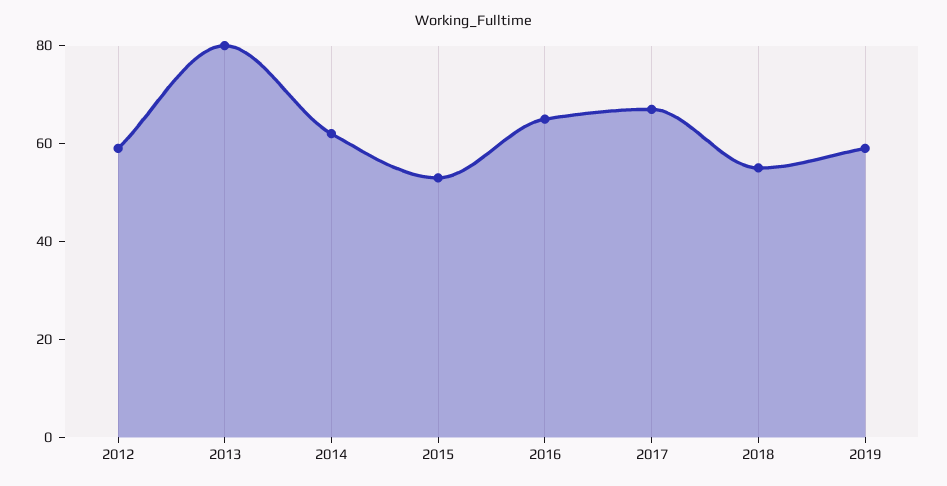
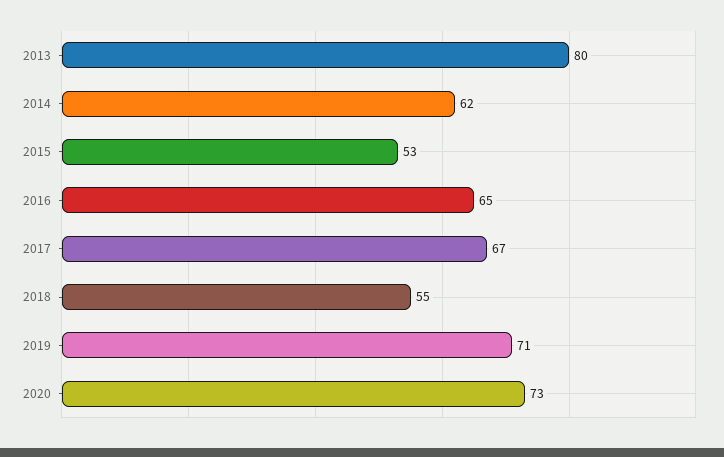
2012: 60 -> none
2019: 60 -> 71
2020: none -> 73

